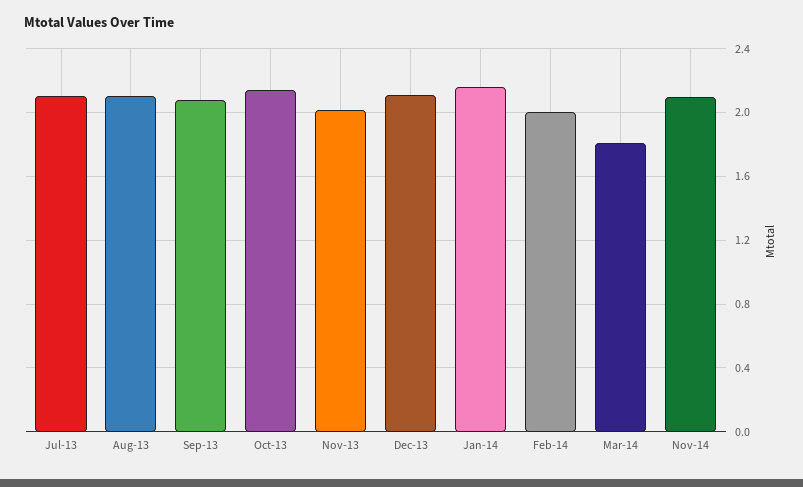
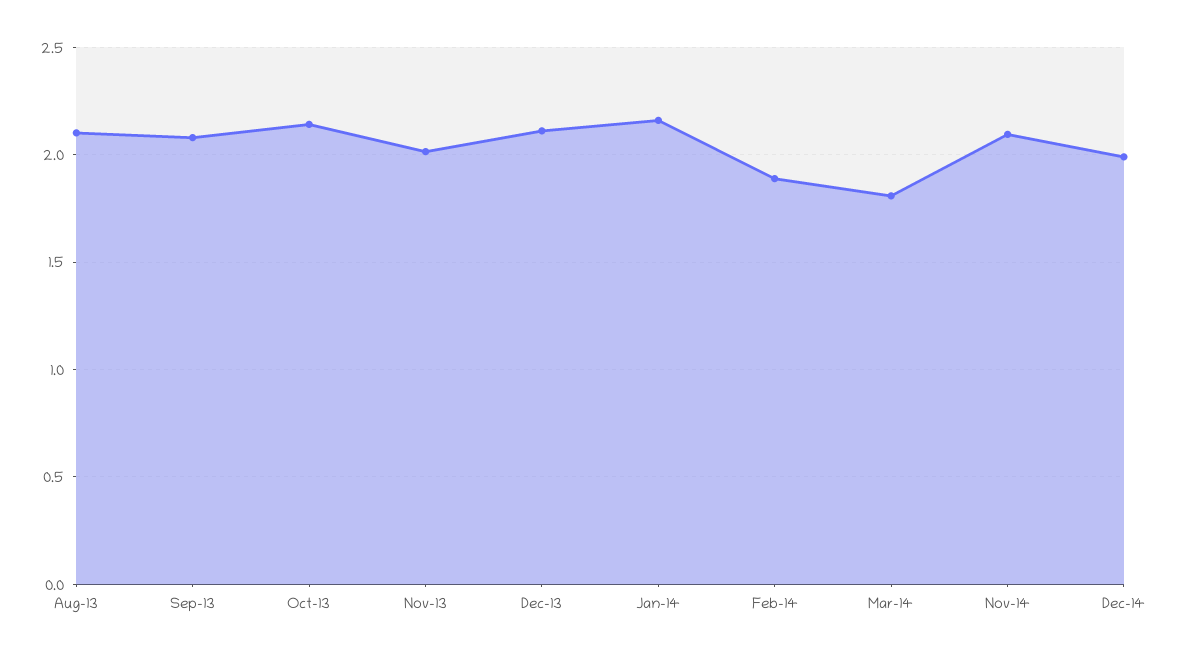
Jul-13: 2.1 -> none
Feb-14: 2 -> 1.9
Dec-14: none -> 2

